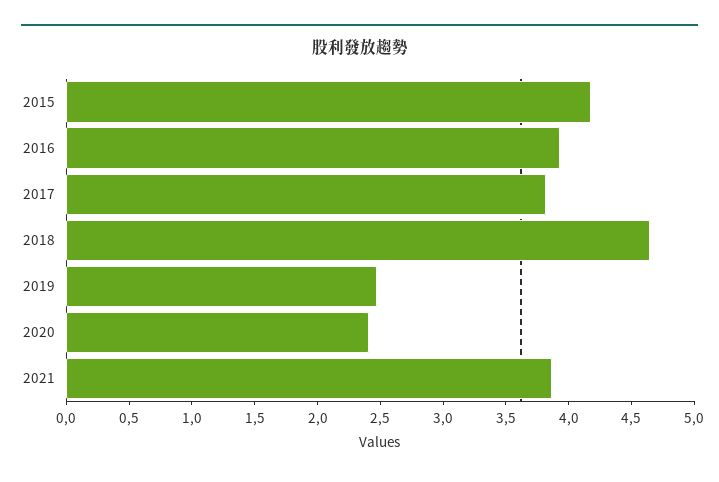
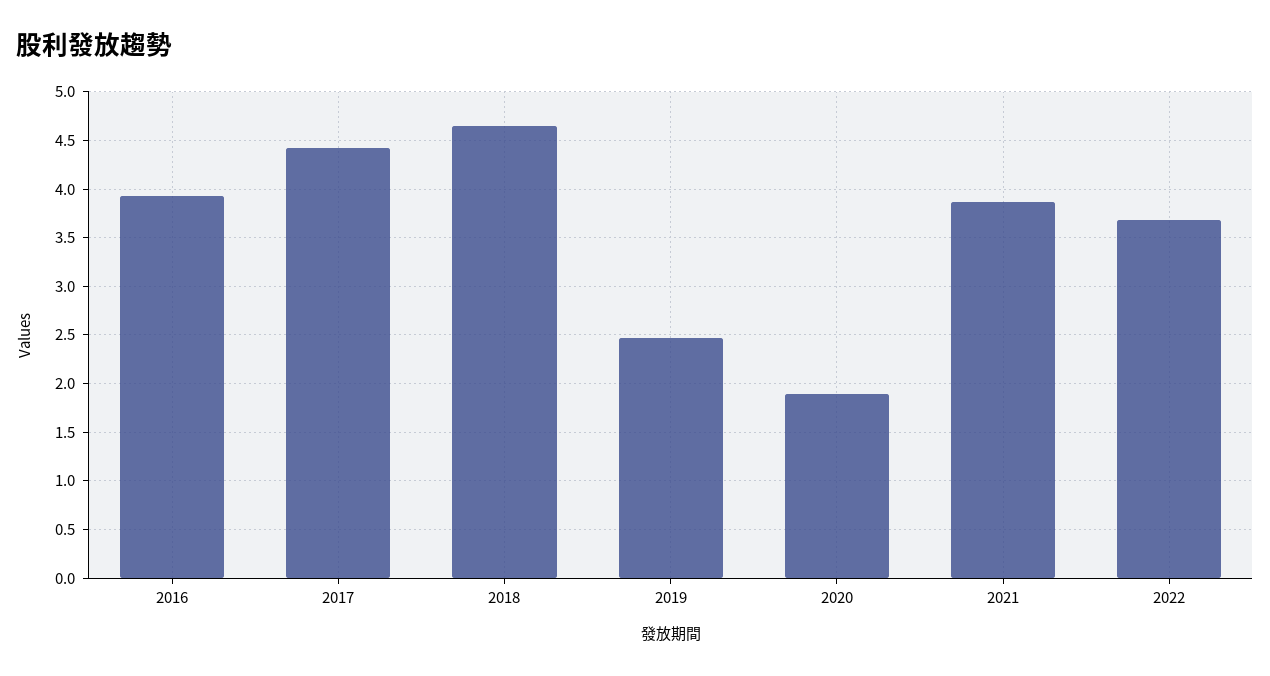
2015: 4.2 -> none
2017: 3.8 -> 4.4
2020: 2.4 -> 1.9
2022: none -> 3.7

